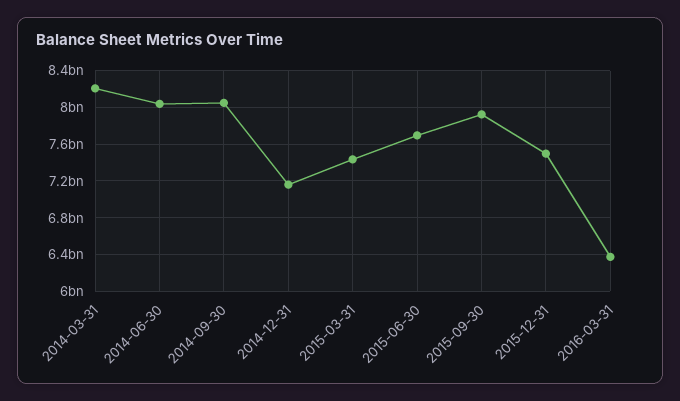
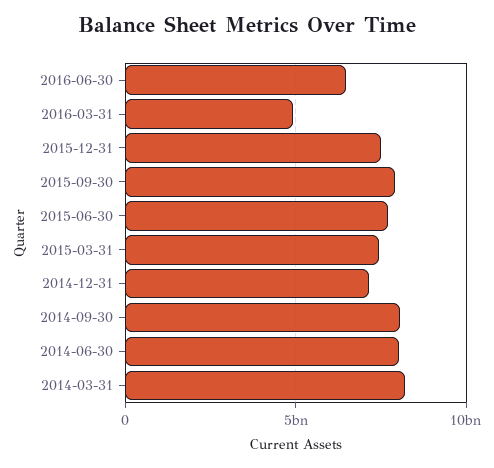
2016-03-31: 6400000000 -> 5000000000
2016-06-30: none -> 6500000000

